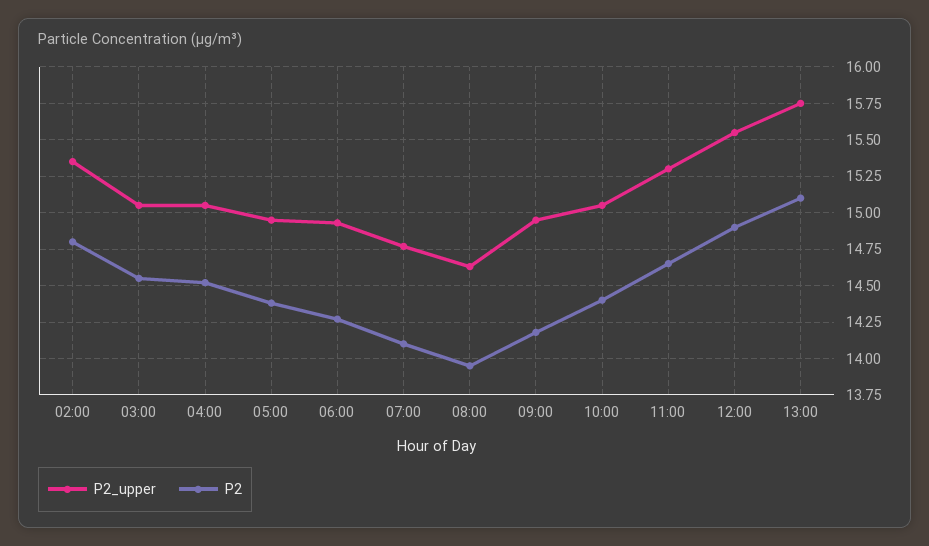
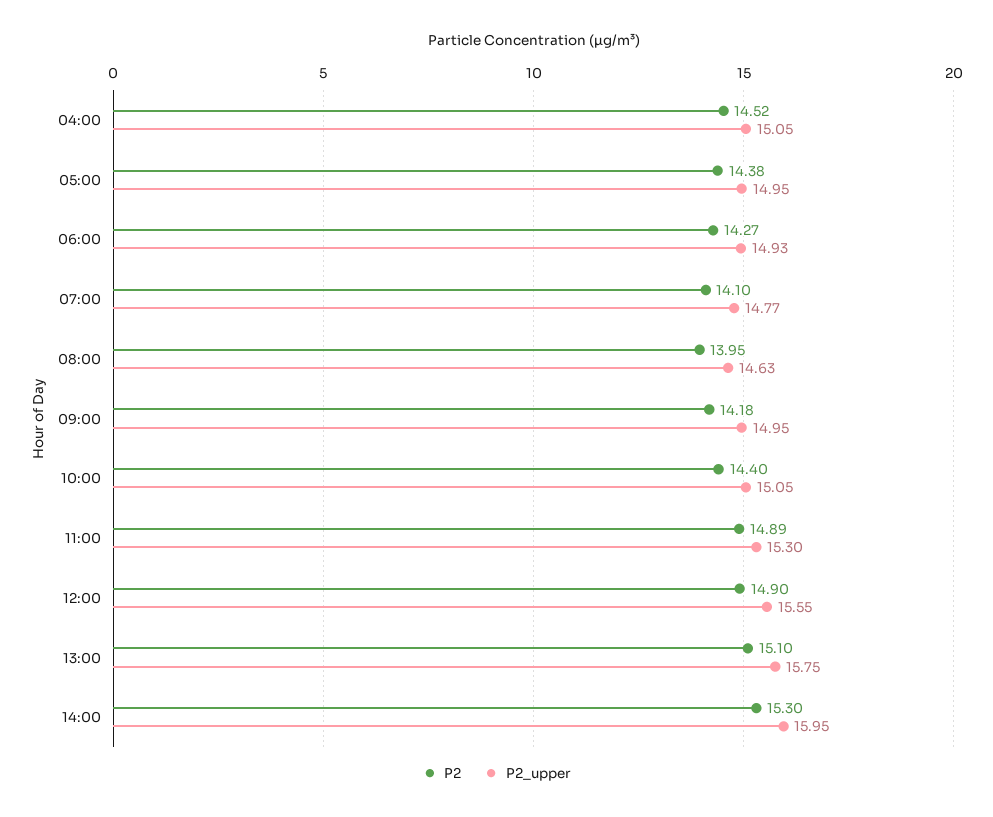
P2_upper, 02:00: 15.35 -> none
P2, 02:00: 14.8 -> none
P2_upper, 03:00: 15.05 -> none
P2, 03:00: 14.55 -> none
P2, 11:00: 14.65 -> 14.89
P2, 14:00: none -> 15.3
P2_upper, 14:00: none -> 15.95

